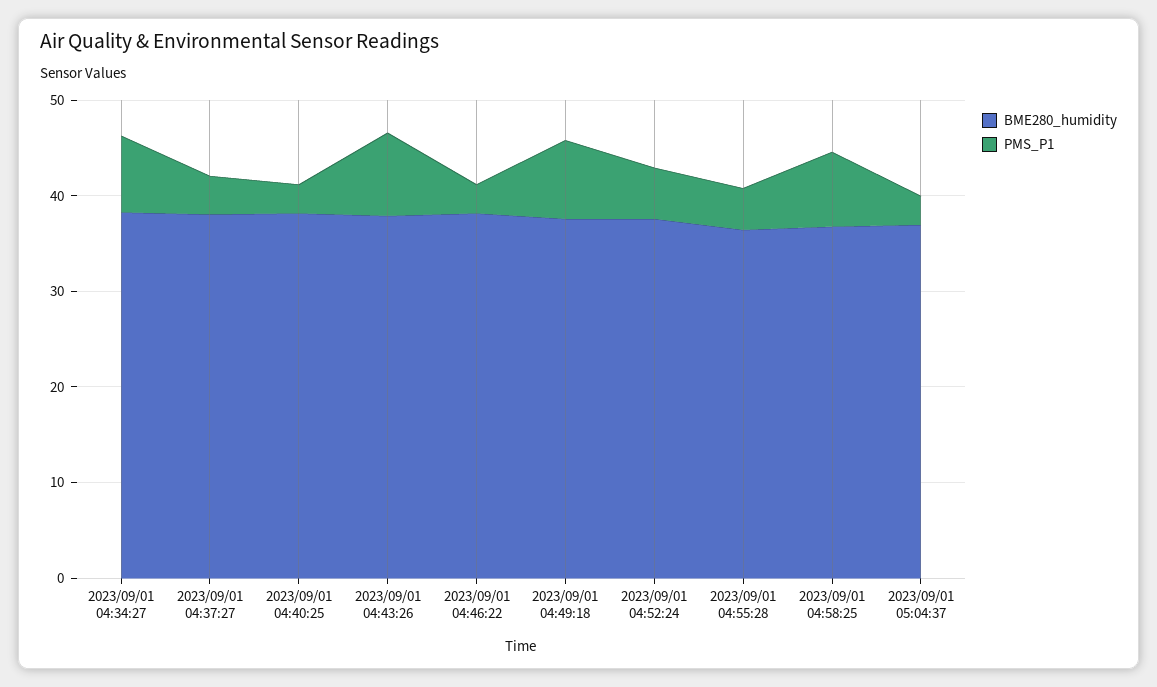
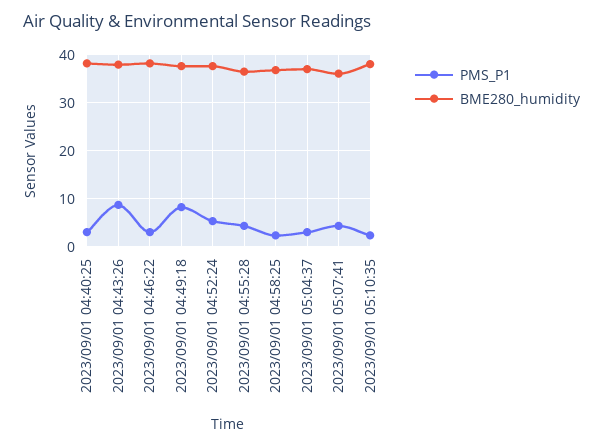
BME280_humidity, 2023/09/01 04:34:27: 38 -> none
PMS_P1, 2023/09/01 04:34:27: 8 -> none
BME280_humidity, 2023/09/01 04:37:27: 38 -> none
PMS_P1, 2023/09/01 04:37:27: 4 -> none
PMS_P1, 2023/09/01 04:58:25: 8 -> 2
PMS_P1, 2023/09/01 05:07:41: none -> 4
BME280_humidity, 2023/09/01 05:07:41: none -> 36
PMS_P1, 2023/09/01 05:10:35: none -> 2
BME280_humidity, 2023/09/01 05:10:35: none -> 38

